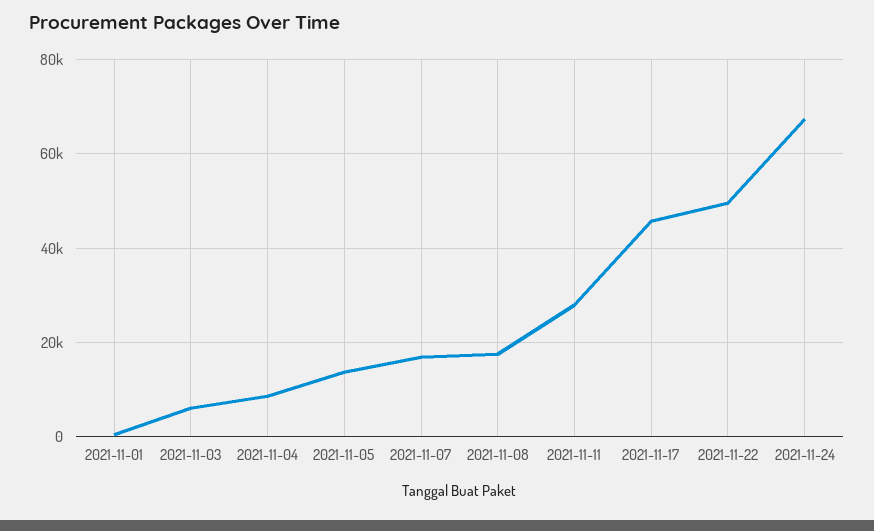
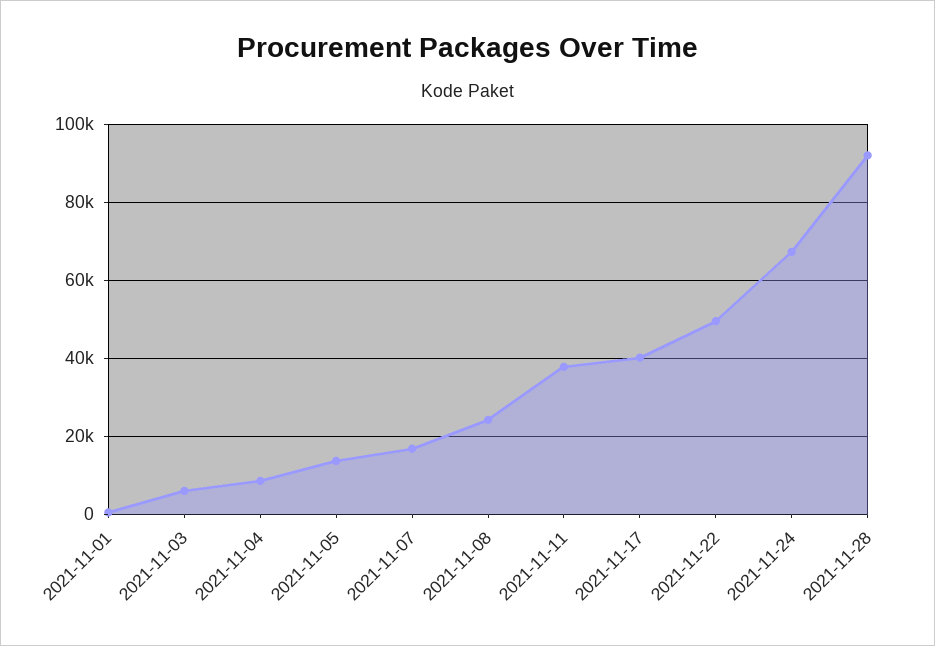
2021-11-08: 18000 -> 24000
2021-11-11: 28000 -> 38000
2021-11-17: 46000 -> 40000
2021-11-28: none -> 92000

